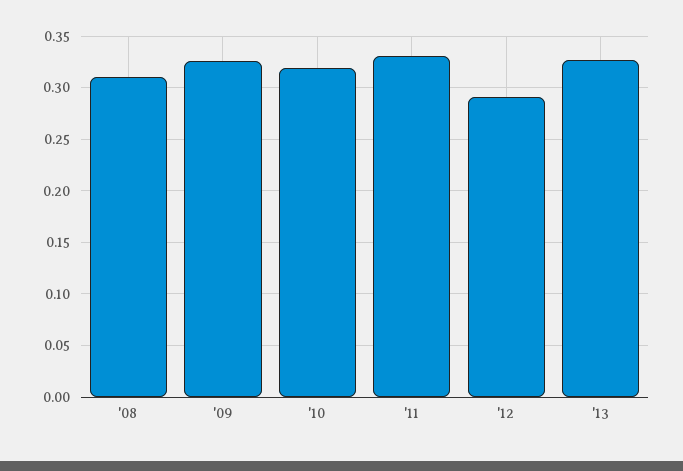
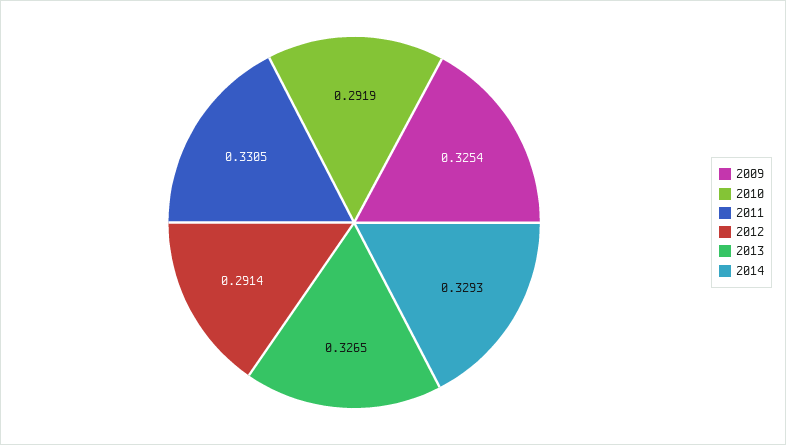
'08: 0.31 -> none
'10: 0.32 -> 0.2919
2014: none -> 0.3293

